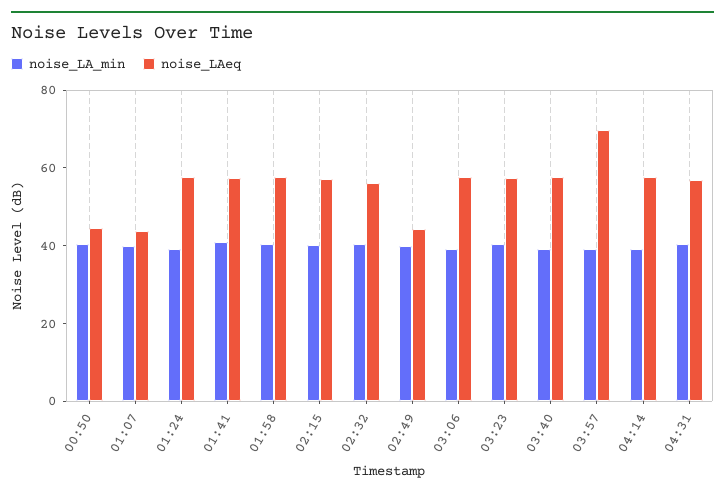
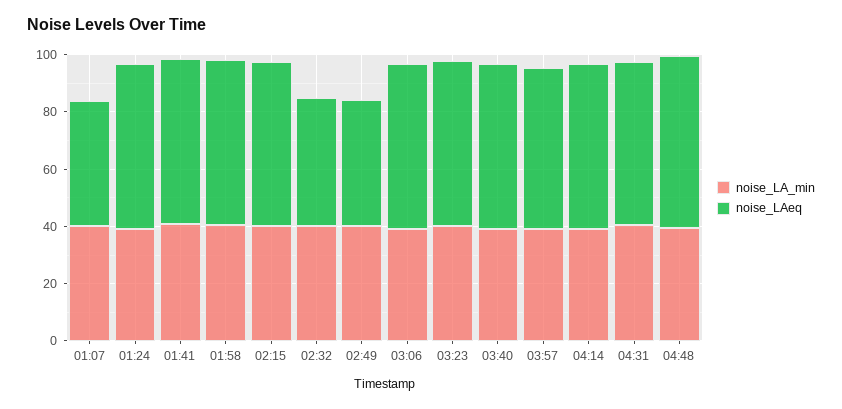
noise_LA_min, 00:50: 40 -> none
noise_LAeq, 00:50: 45 -> none
noise_LAeq, 02:32: 55 -> 45
noise_LAeq, 03:57: 70 -> 55
noise_LA_min, 04:48: none -> 40
noise_LAeq, 04:48: none -> 60

